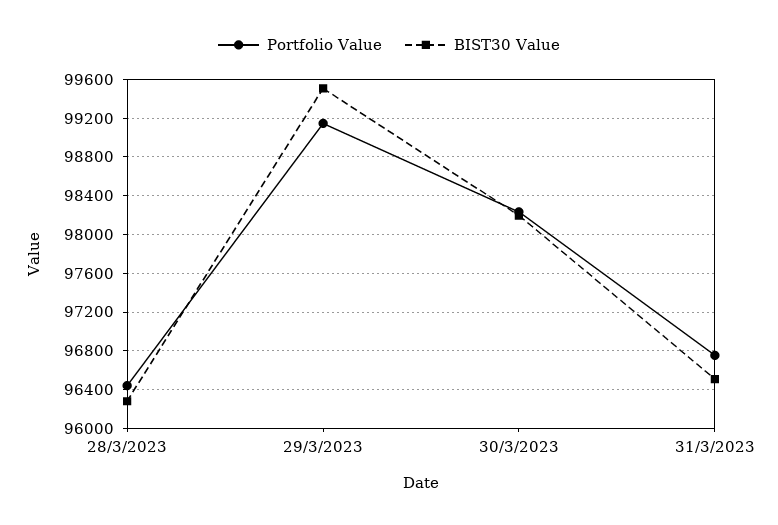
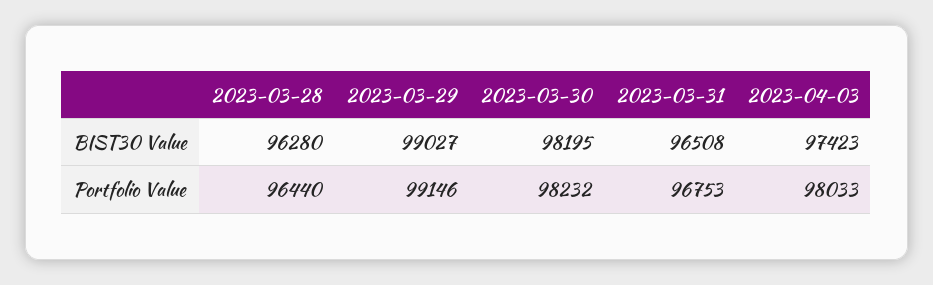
BIST30 Value, 29/3/2023: 99500 -> 99027
BIST30 Value, 2023-04-03: none -> 97423
Portfolio Value, 2023-04-03: none -> 98033

